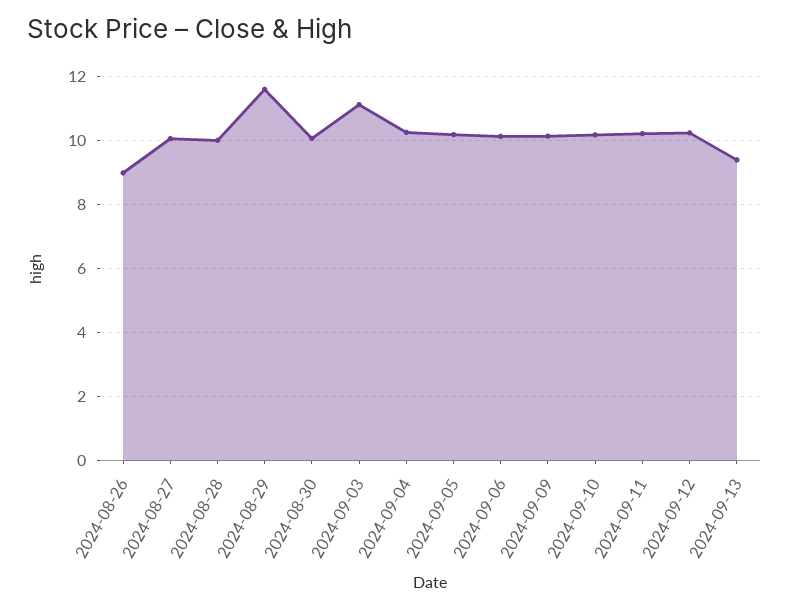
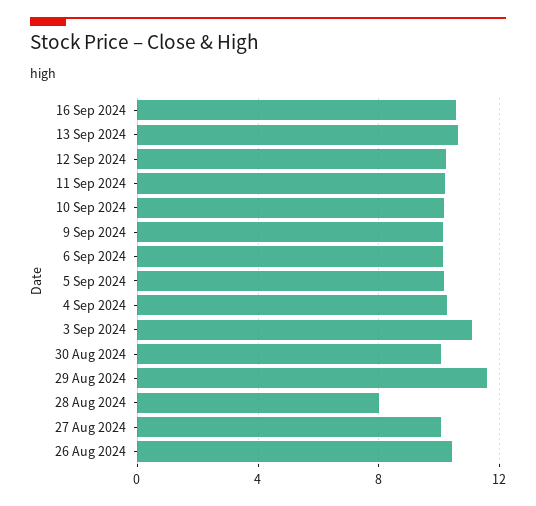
2024-08-26: 9 -> 10.5
2024-08-28: 10 -> 8
2024-09-13: 9.4 -> 10.5
16 Sep 2024: none -> 10.5

